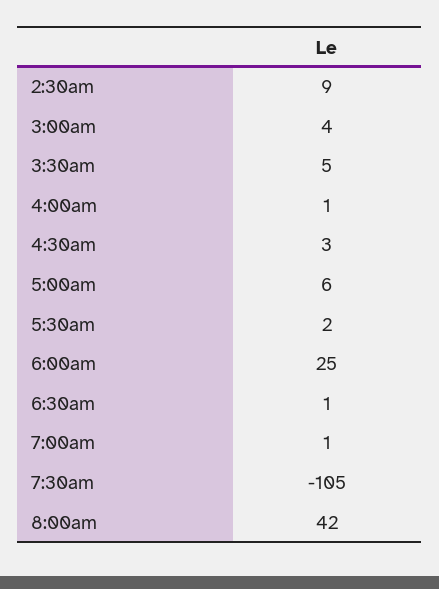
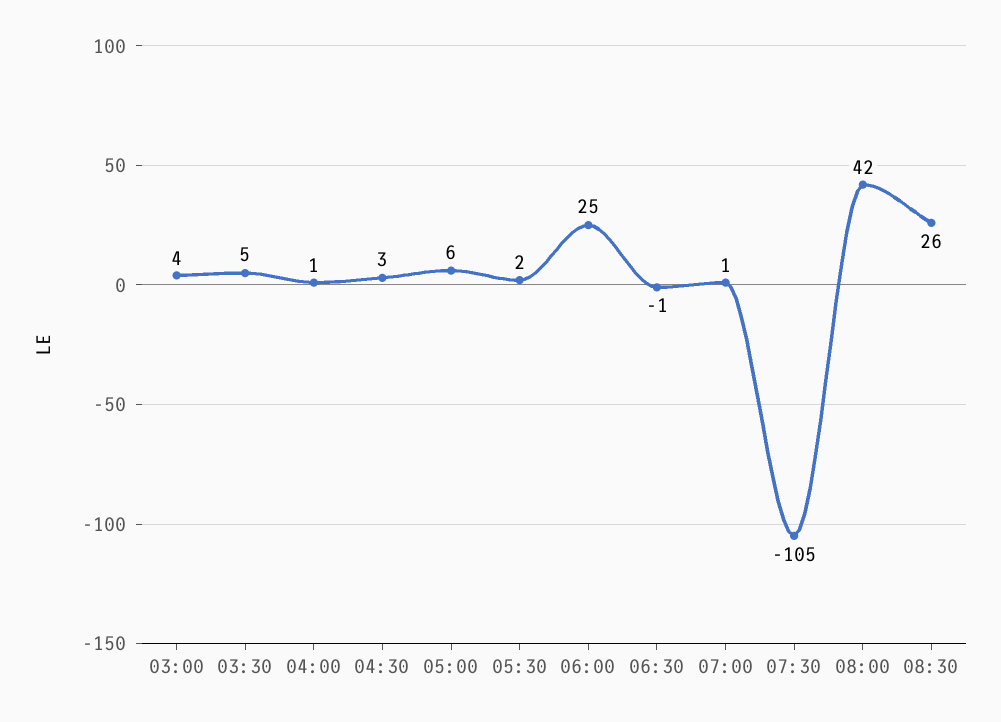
2:30am: 9 -> none
6:30am: 1 -> -1
08:30: none -> 26

